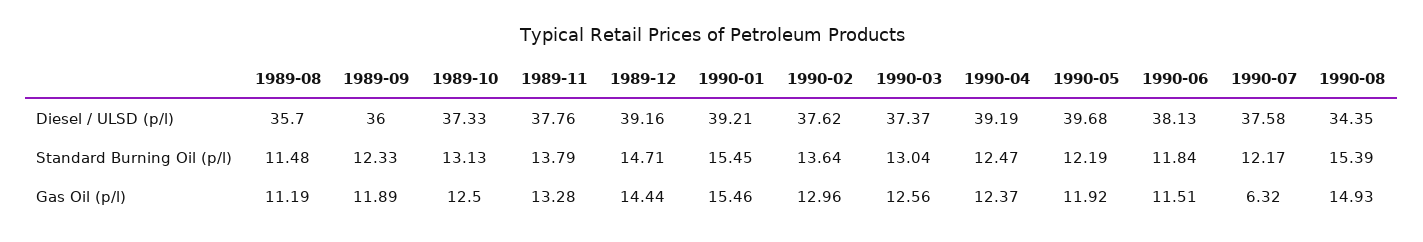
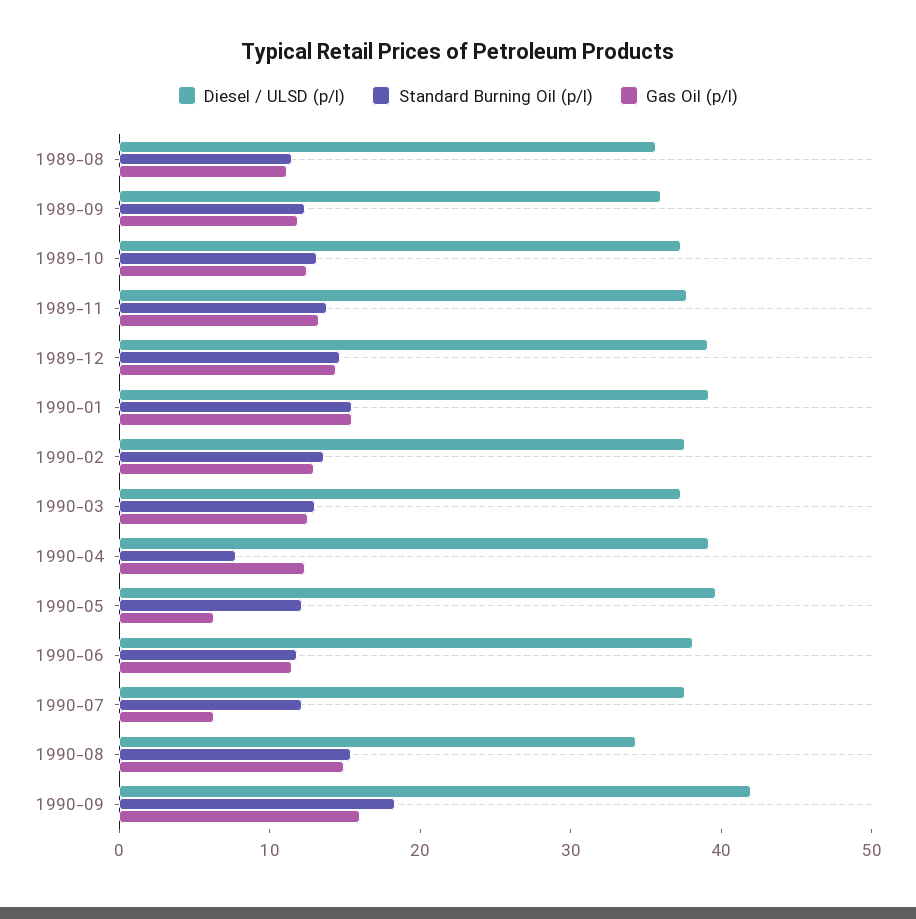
Standard Burning Oil (p/l), 1990-04: 12.47 -> 8
Gas Oil (p/l), 1990-05: 11.92 -> 6
Diesel / ULSD (p/l), 1990-09: none -> 42
Standard Burning Oil (p/l), 1990-09: none -> 18
Gas Oil (p/l), 1990-09: none -> 16

